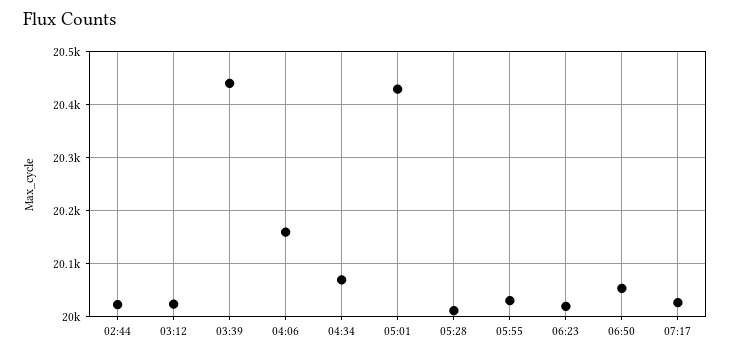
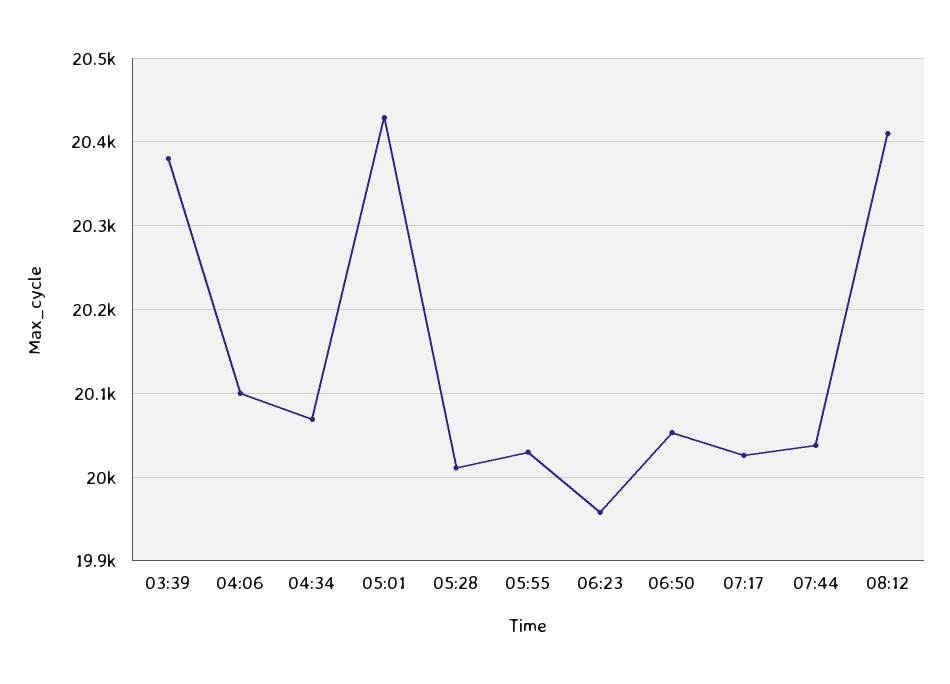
02:44: 20020 -> none
03:12: 20020 -> none
03:39: 20440 -> 20380
04:06: 20160 -> 20100
06:23: 20020 -> 19960
07:44: none -> 20040
08:12: none -> 20410

